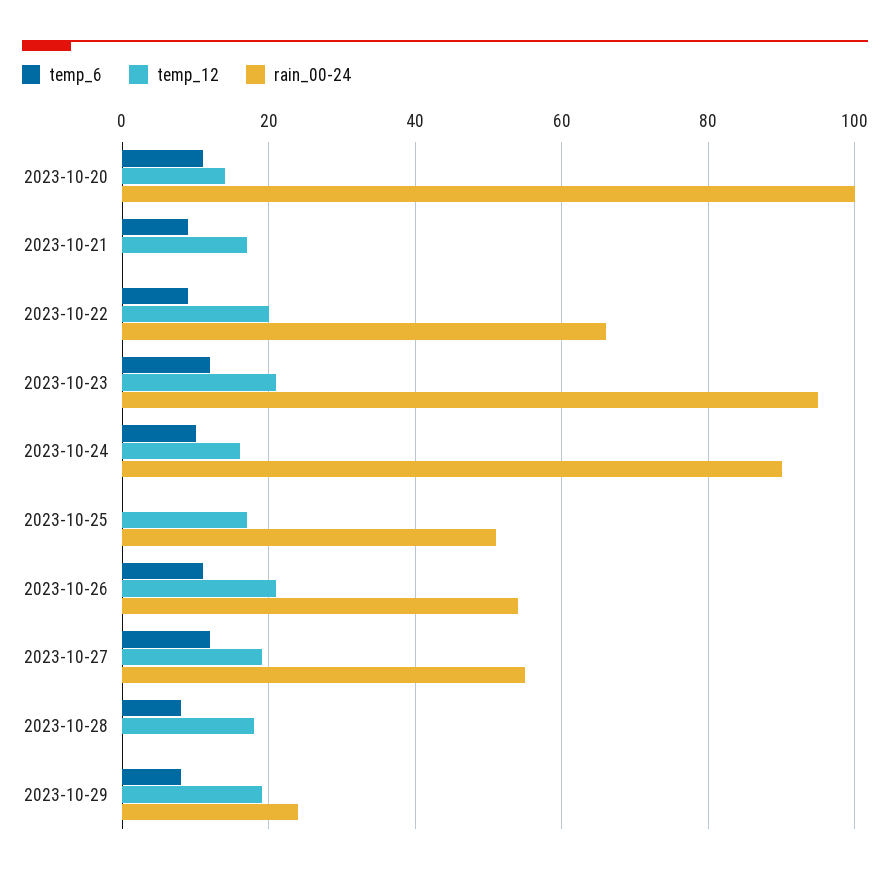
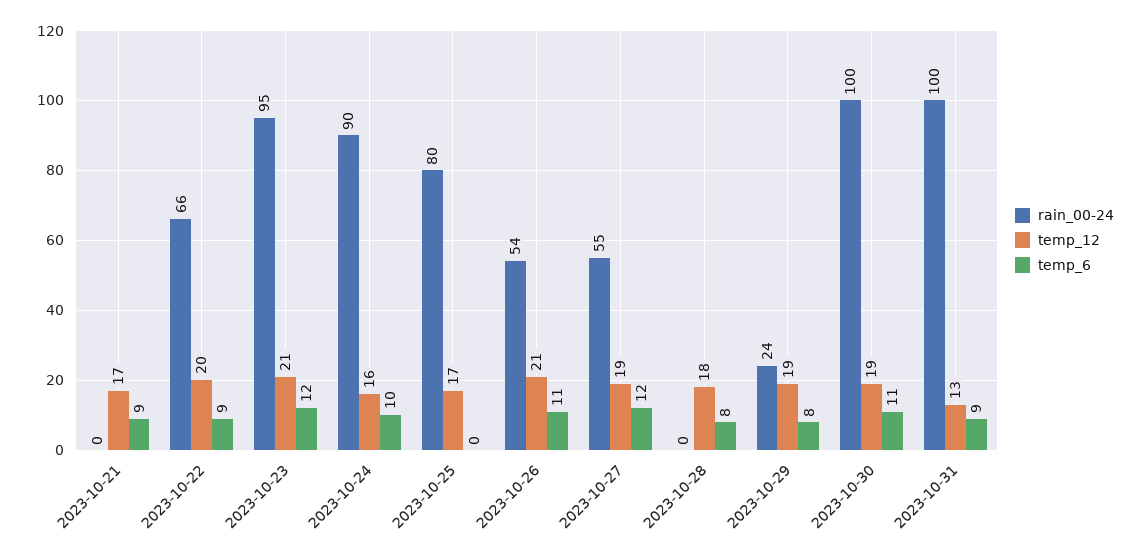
temp_6, 2023-10-20: 10 -> none
temp_12, 2023-10-20: 15 -> none
rain_00-24, 2023-10-20: 100 -> none
rain_00-24, 2023-10-25: 50 -> 80
rain_00-24, 2023-10-30: none -> 100
temp_12, 2023-10-30: none -> 19
temp_6, 2023-10-30: none -> 11
rain_00-24, 2023-10-31: none -> 100
temp_12, 2023-10-31: none -> 13
temp_6, 2023-10-31: none -> 9

